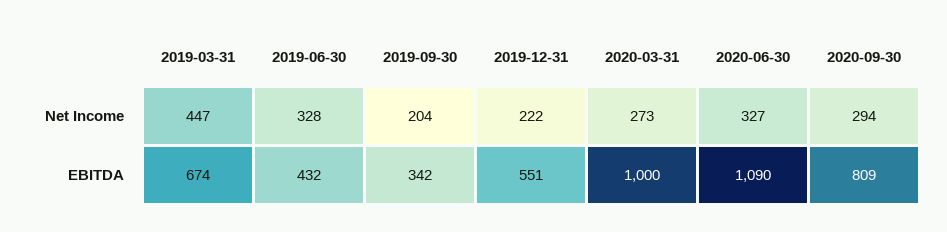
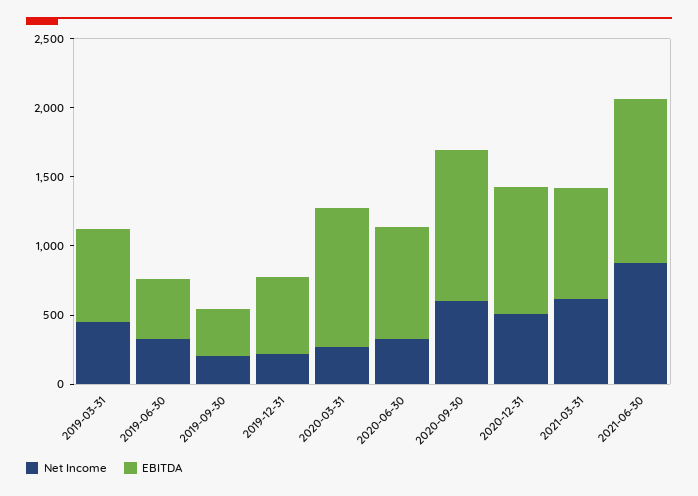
Net Income, 2020-09-30: 294 -> 600
EBITDA, 2020-06-30: 1090 -> 800
EBITDA, 2020-09-30: 809 -> 1100
Net Income, 2020-12-31: none -> 500
EBITDA, 2020-12-31: none -> 900
Net Income, 2021-03-31: none -> 600
EBITDA, 2021-03-31: none -> 800
Net Income, 2021-06-30: none -> 900
EBITDA, 2021-06-30: none -> 1200

